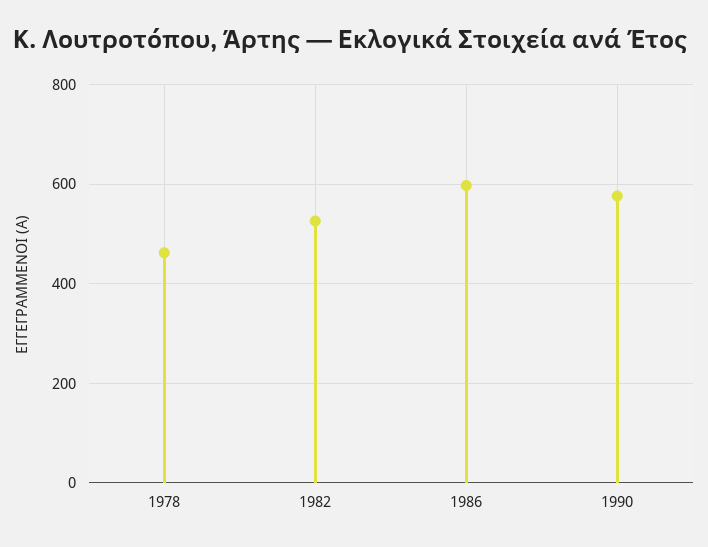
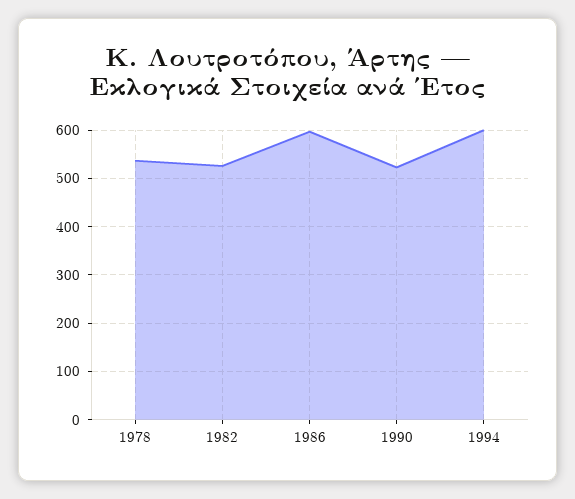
1978: 460 -> 540
1990: 580 -> 520
1994: none -> 600

